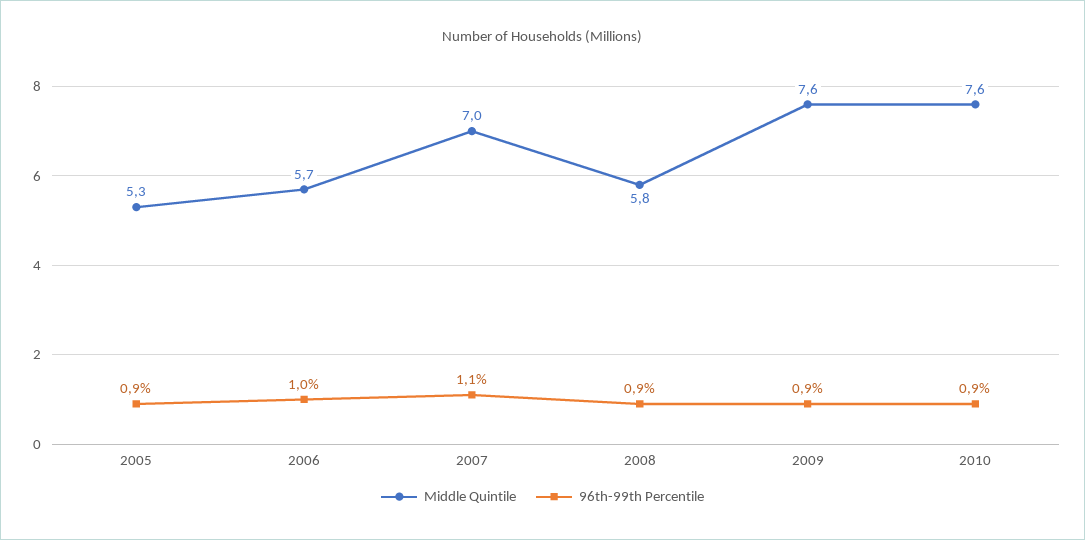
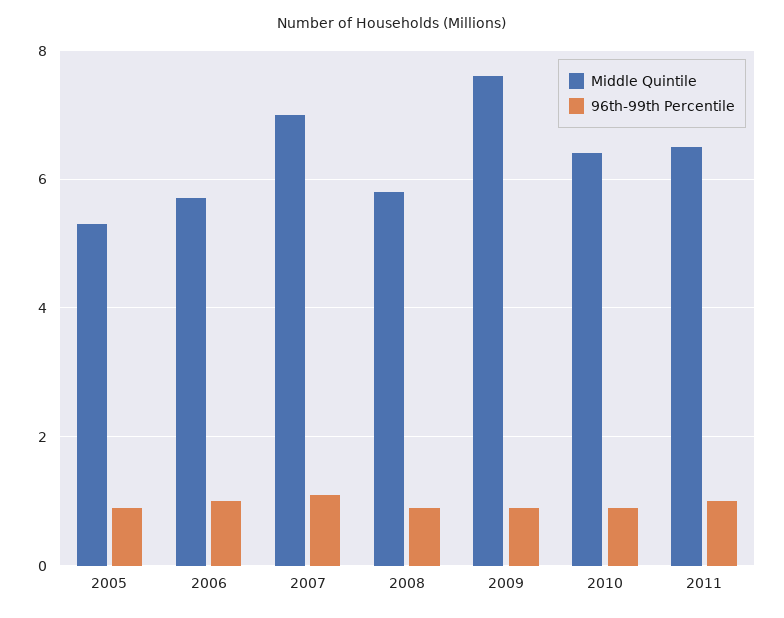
Middle Quintile, 2010: 7.6 -> 6.5
Middle Quintile, 2011: none -> 6.5
96th-99th Percentile, 2011: none -> 1

